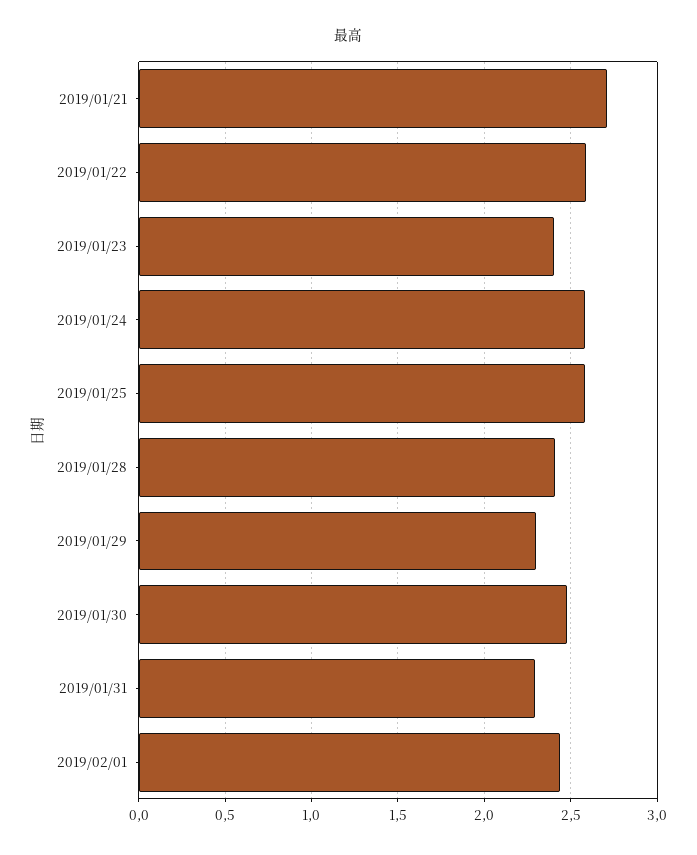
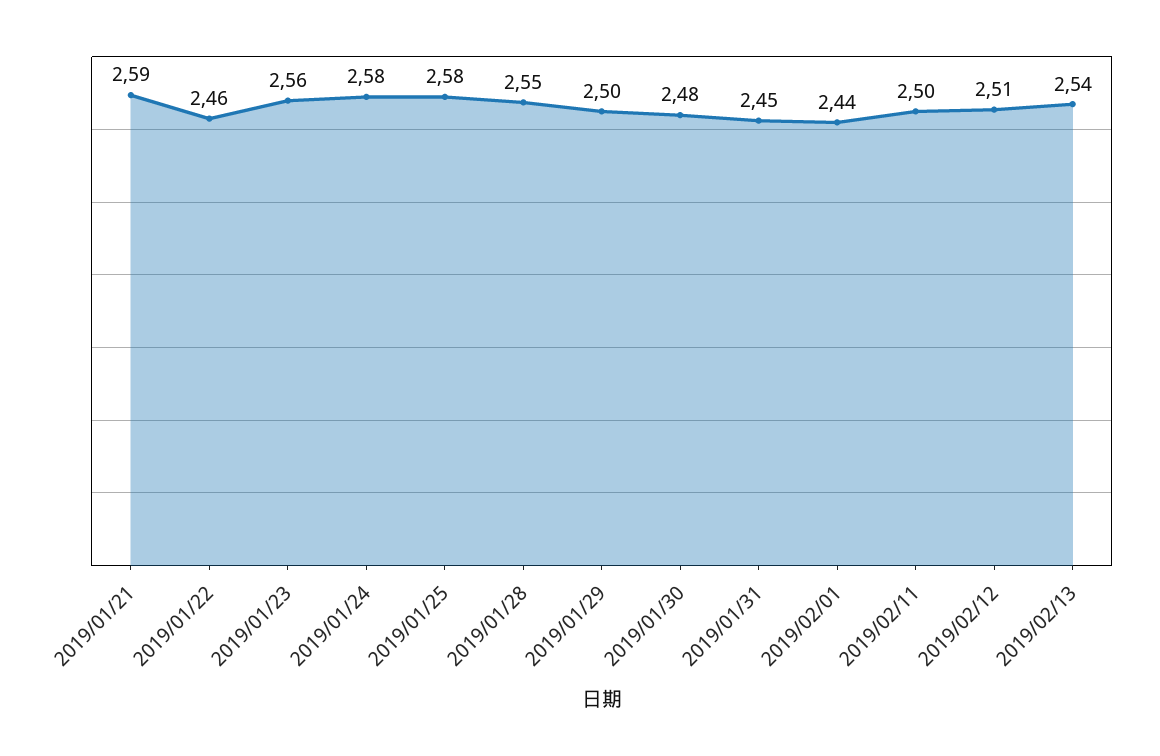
2019/01/21: 2.7 -> 2.59
2019/01/22: 2.6 -> 2.46
2019/01/23: 2.4 -> 2.56
2019/01/28: 2.4 -> 2.55
2019/01/29: 2.3 -> 2.5
2019/01/31: 2.3 -> 2.45
2019/02/11: none -> 2.5
2019/02/12: none -> 2.51
2019/02/13: none -> 2.54

